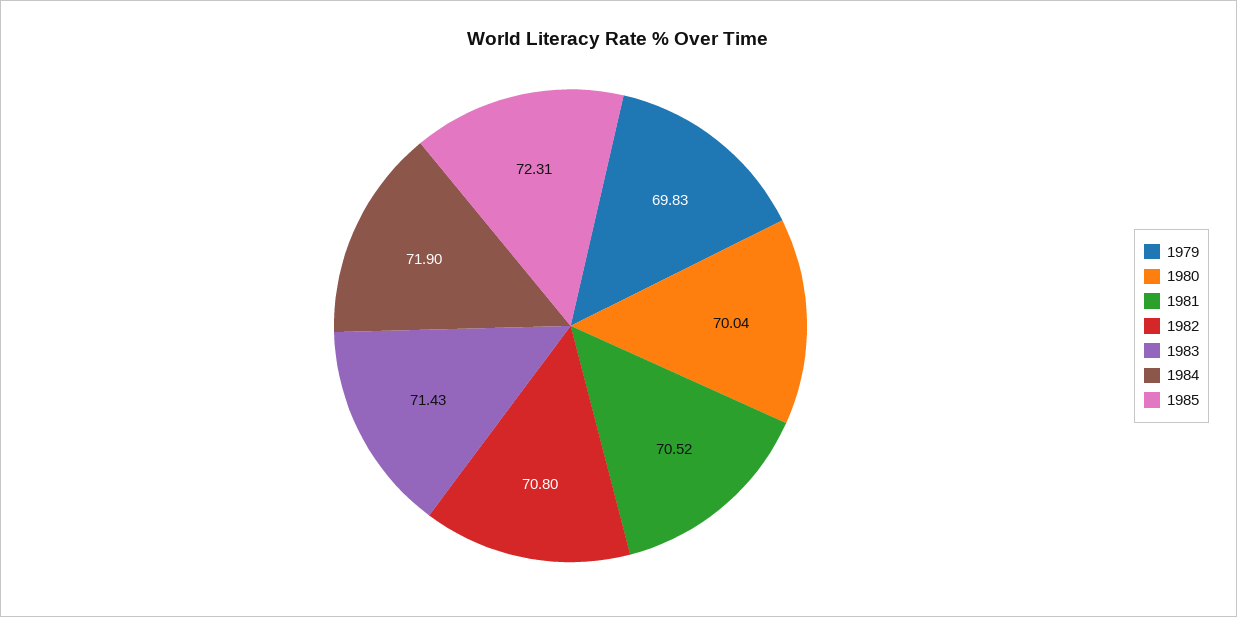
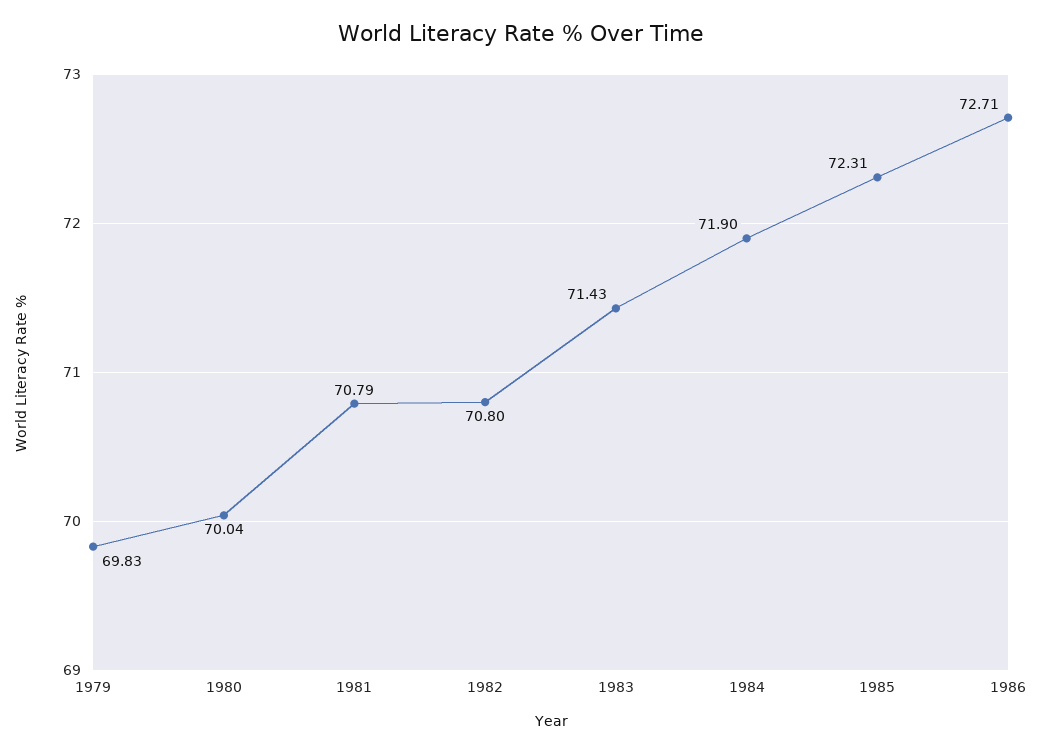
1981: 70.52 -> 70.79
1986: none -> 72.71

